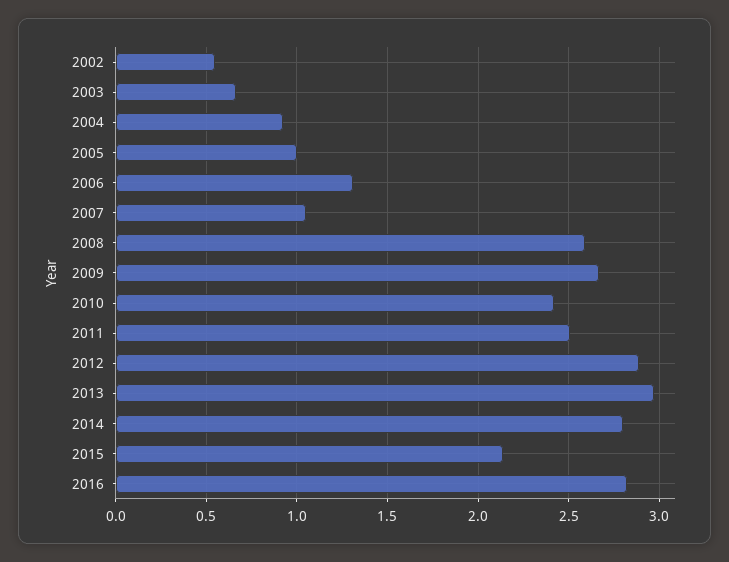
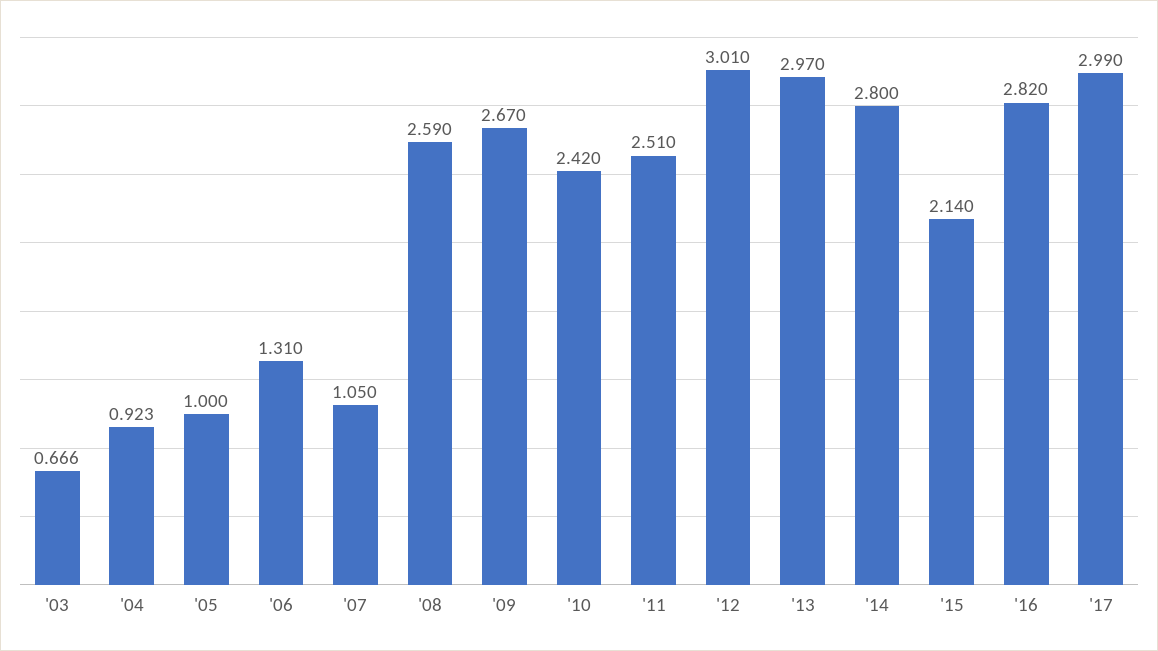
2002: 0.55 -> none
2012: 2.9 -> 3.01
'17: none -> 2.99

